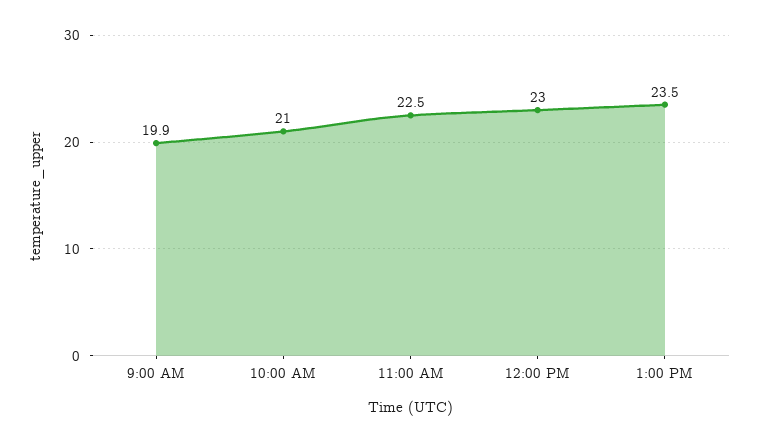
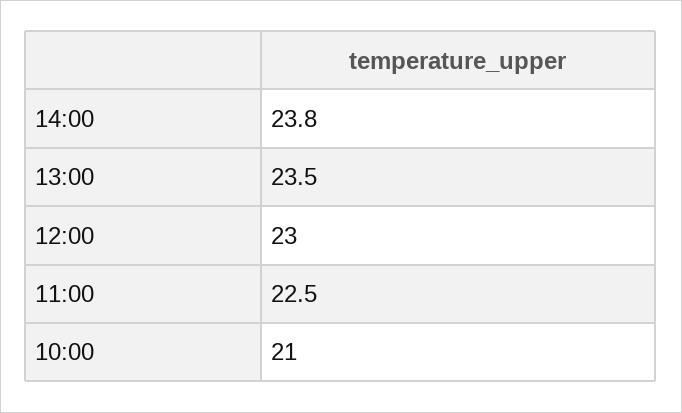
9:00 AM: 19.9 -> none
14:00: none -> 23.8

